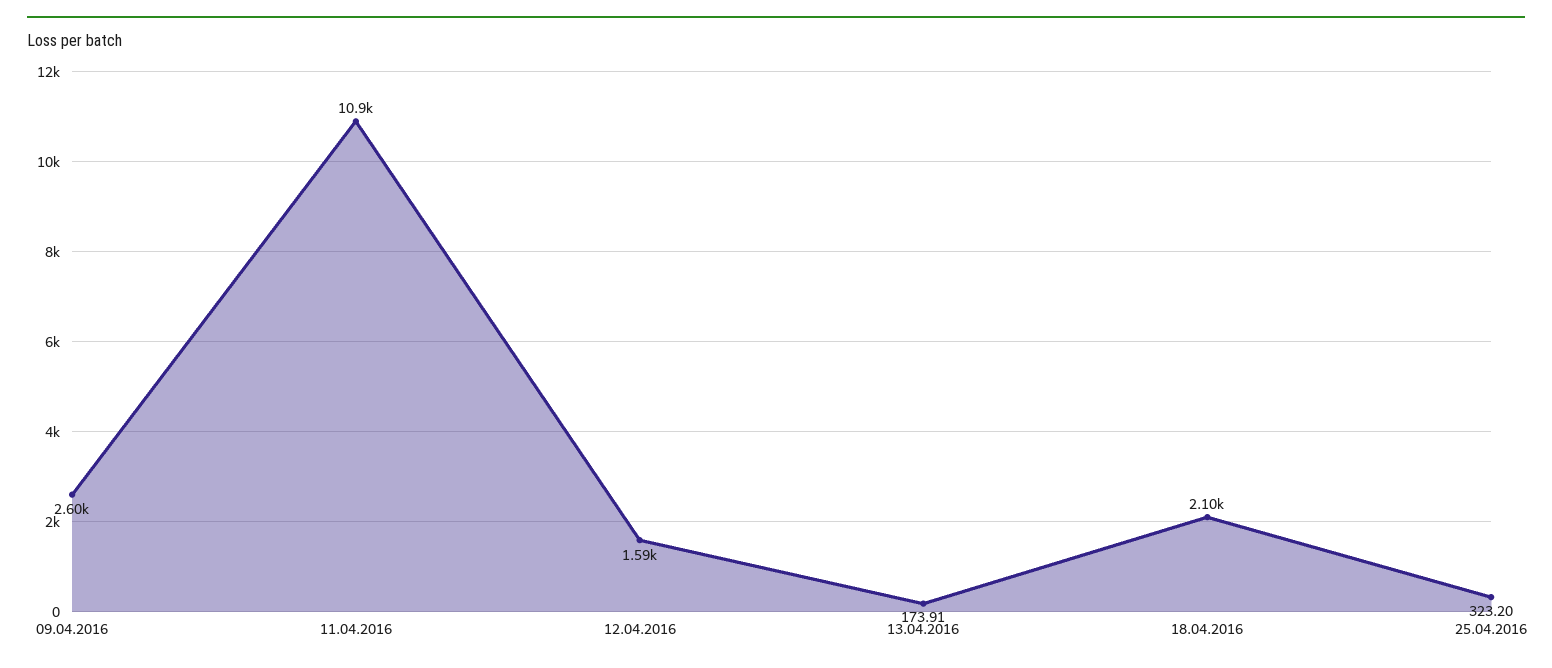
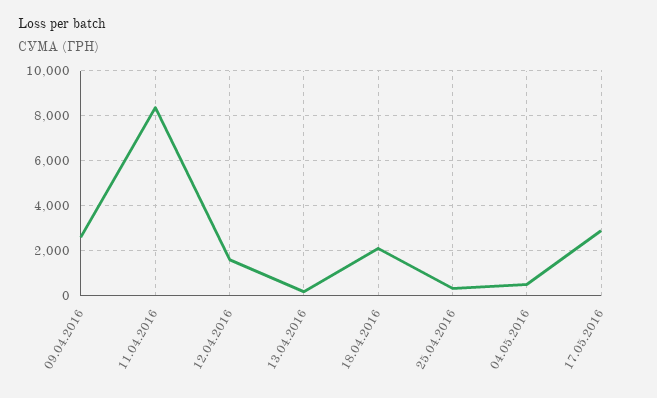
11.04.2016: 10900 -> 8500
04.05.2016: none -> 500
17.05.2016: none -> 3000

